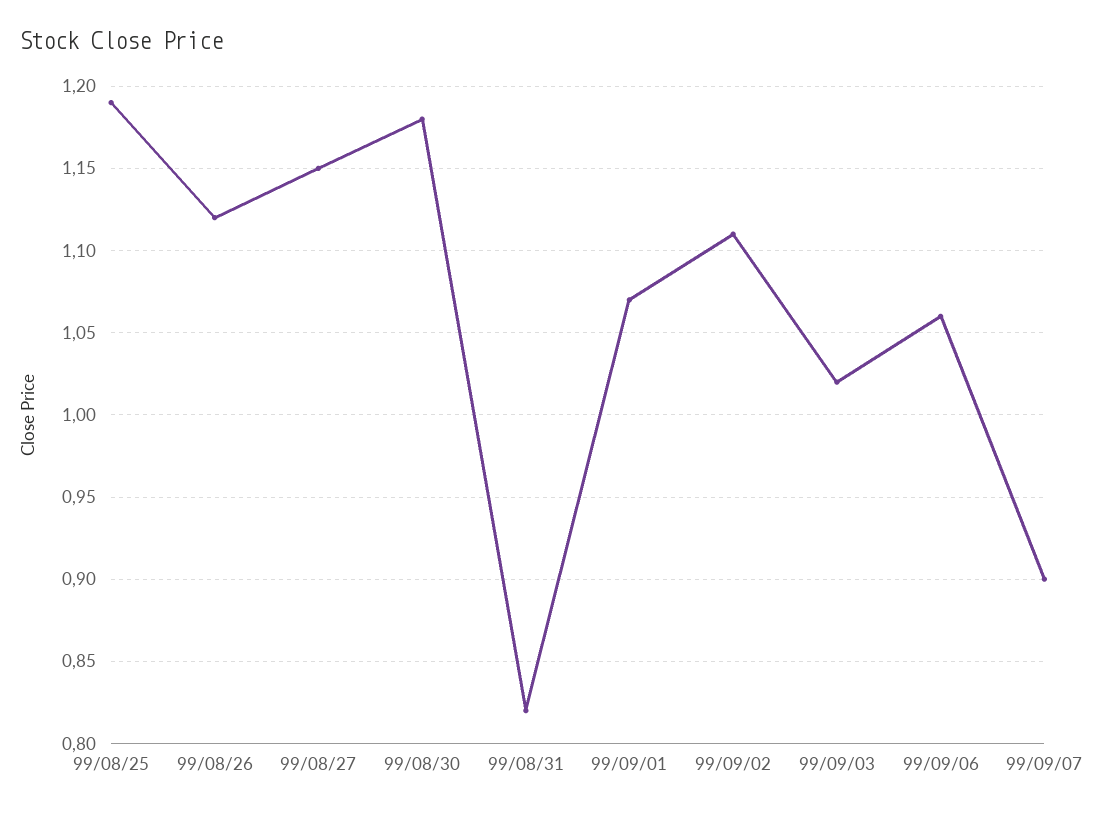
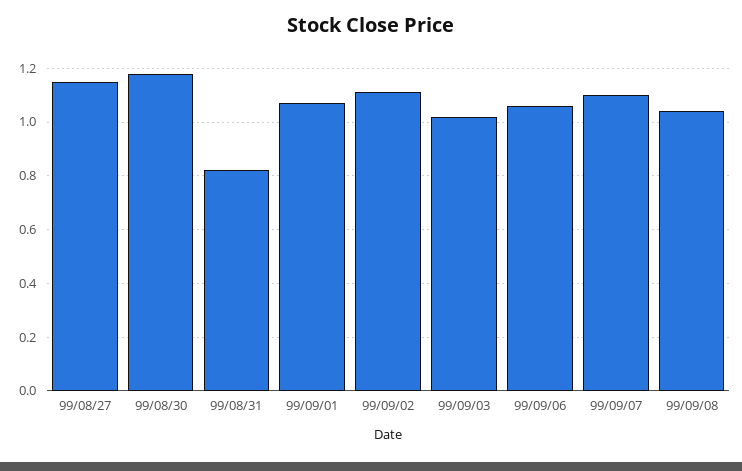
99/08/25: 1.19 -> none
99/08/26: 1.12 -> none
99/09/07: 0.9 -> 1.1
99/09/08: none -> 1.05

